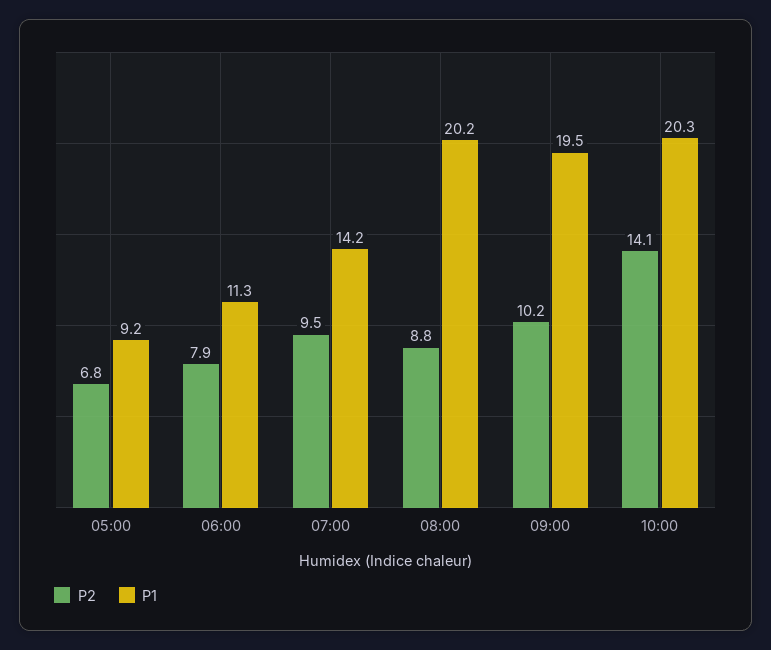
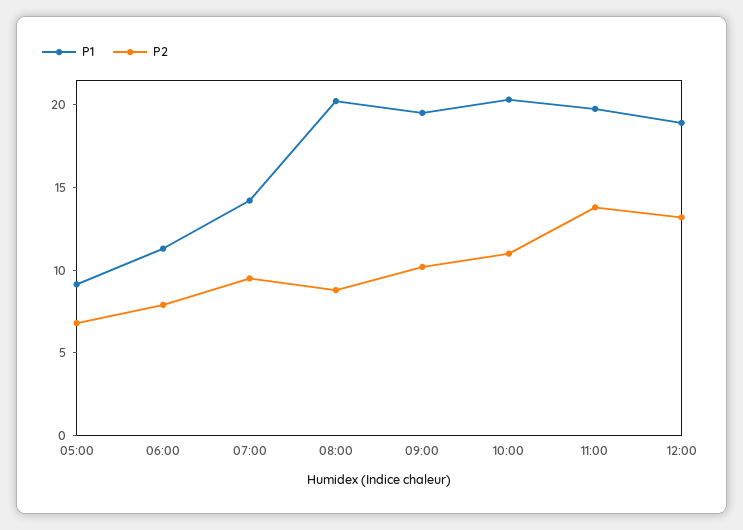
P2, 10:00: 14.1 -> 11
P1, 11:00: none -> 20
P2, 11:00: none -> 14
P1, 12:00: none -> 19
P2, 12:00: none -> 13

